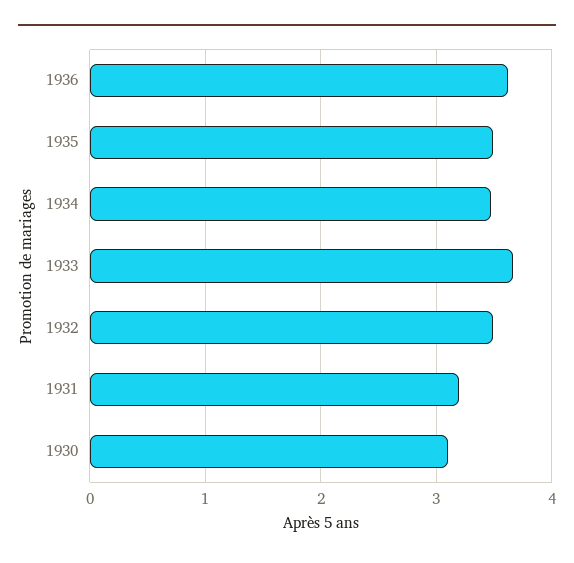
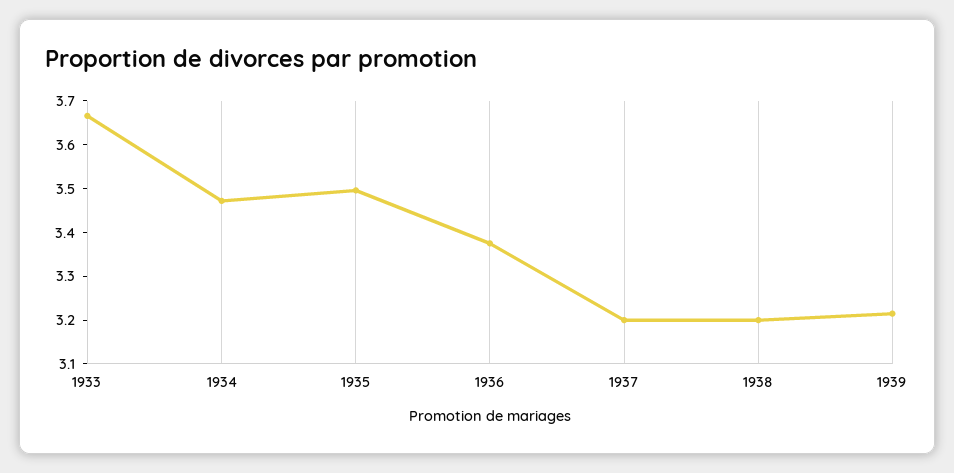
1936: 3.6 -> 3.38
1932: 3.5 -> none
1931: 3.2 -> none
1930: 3.1 -> none
1937: none -> 3.2
1938: none -> 3.2
1939: none -> 3.22

